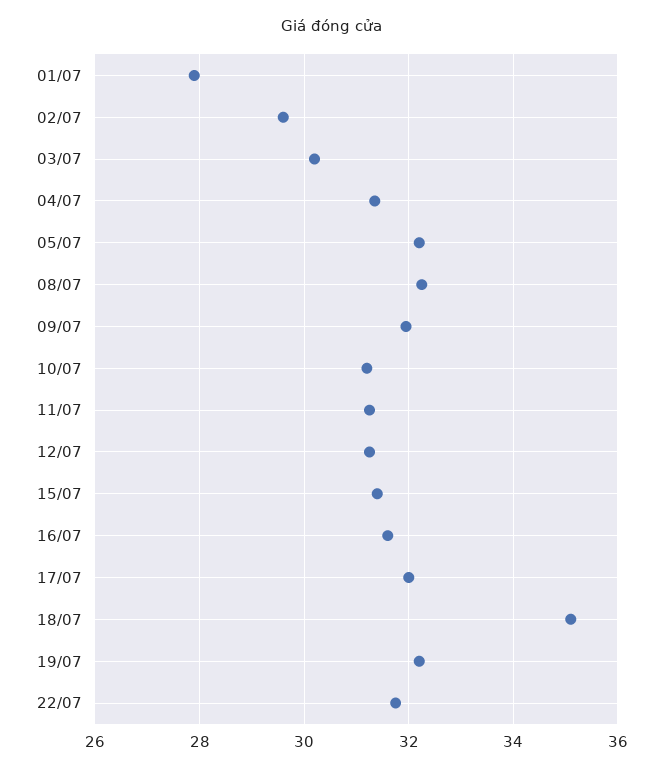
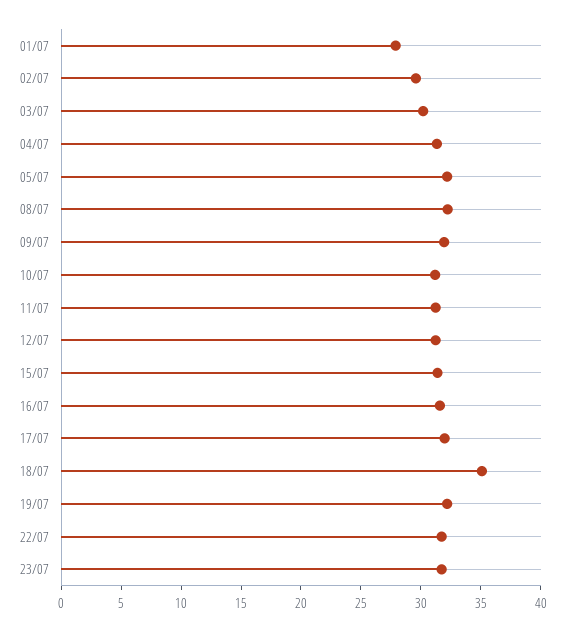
23/07: none -> 32

